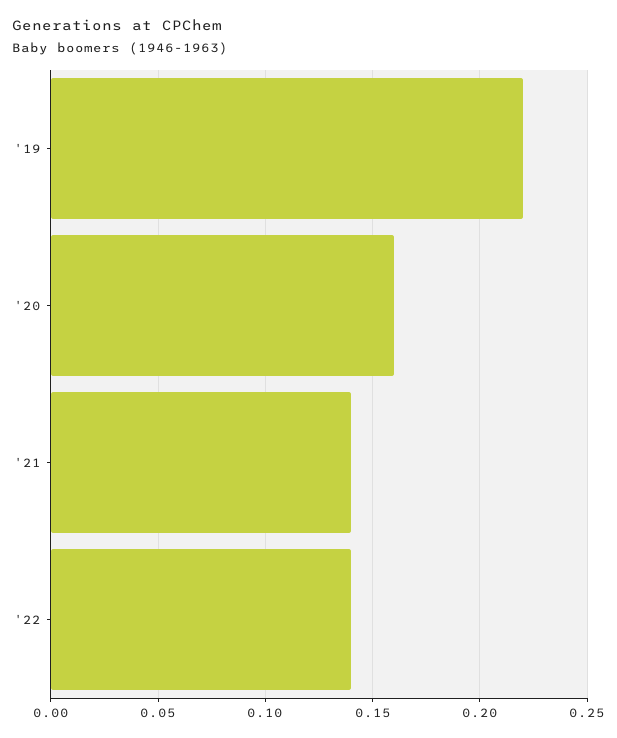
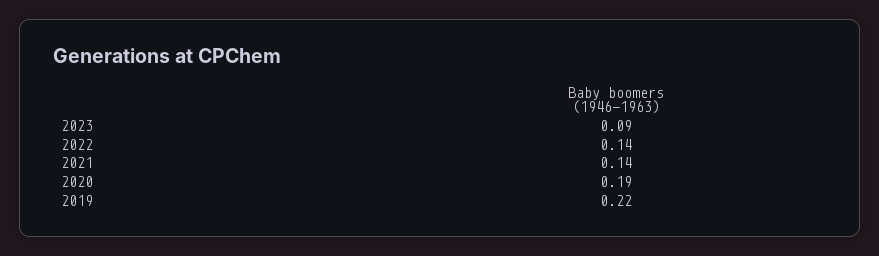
'20: 0.16 -> 0.19
2023: none -> 0.09

